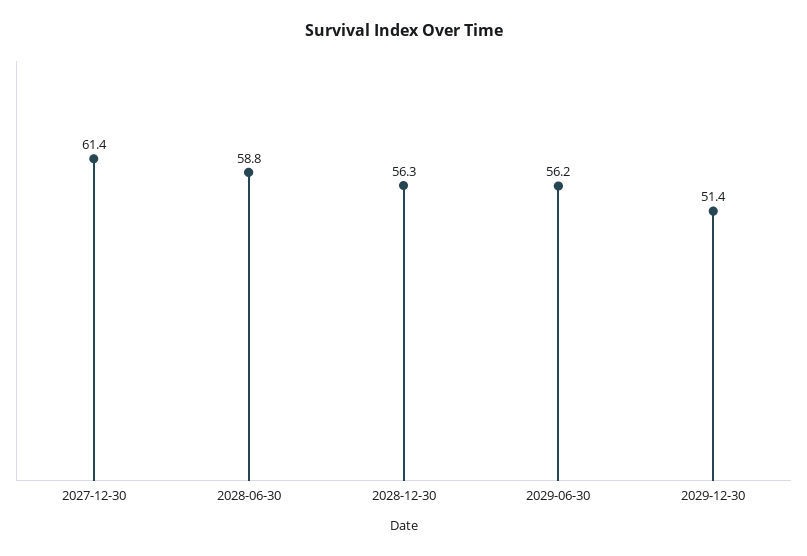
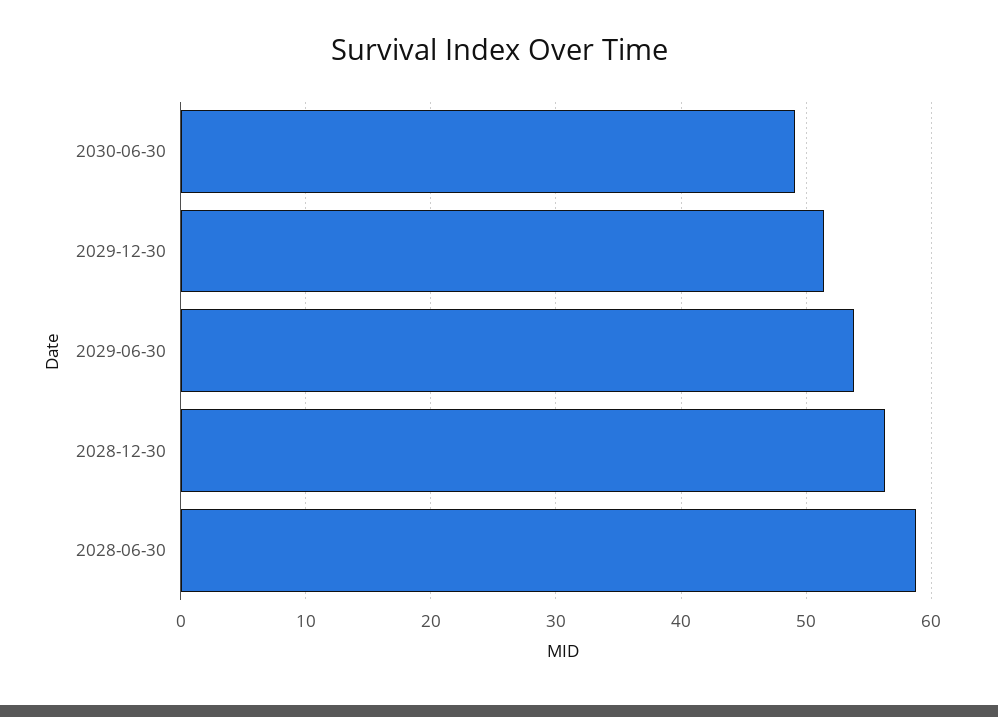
2027-12-30: 61.4 -> none
2029-06-30: 56.2 -> 54
2030-06-30: none -> 49

